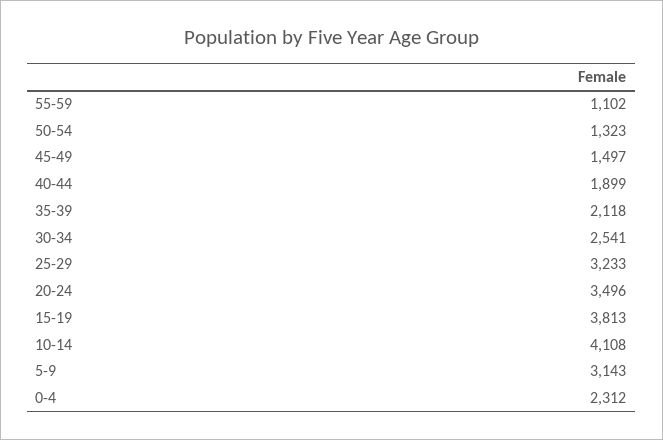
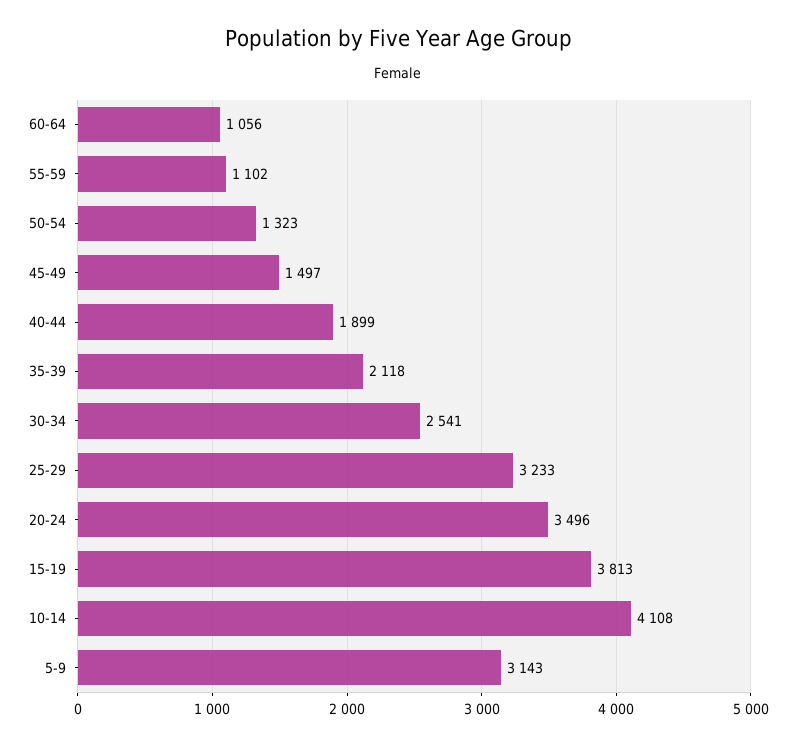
0-4: 2312 -> none
60-64: none -> 1056

